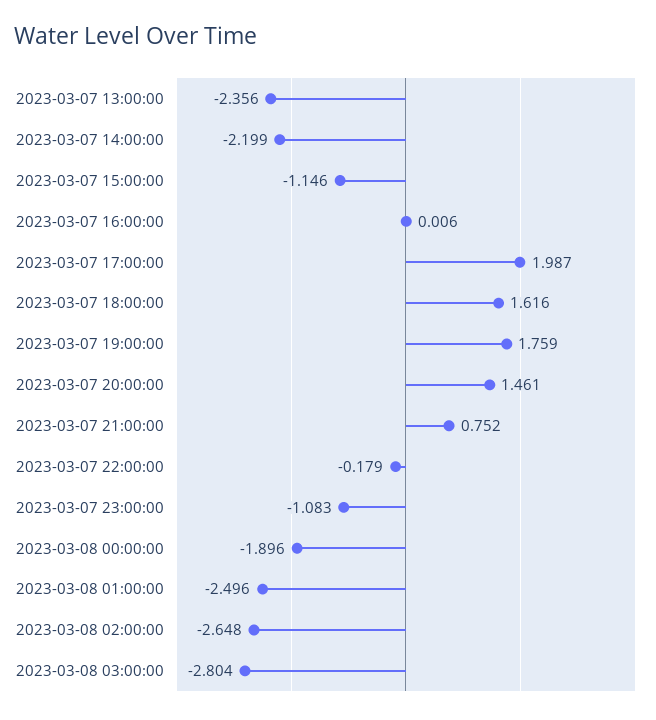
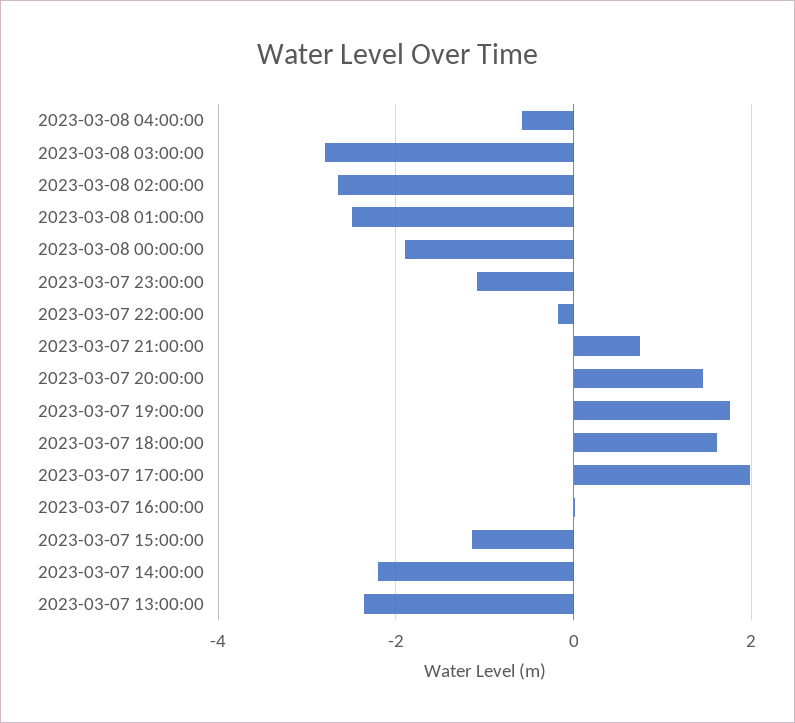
2023-03-08 04:00:00: none -> -0.6

